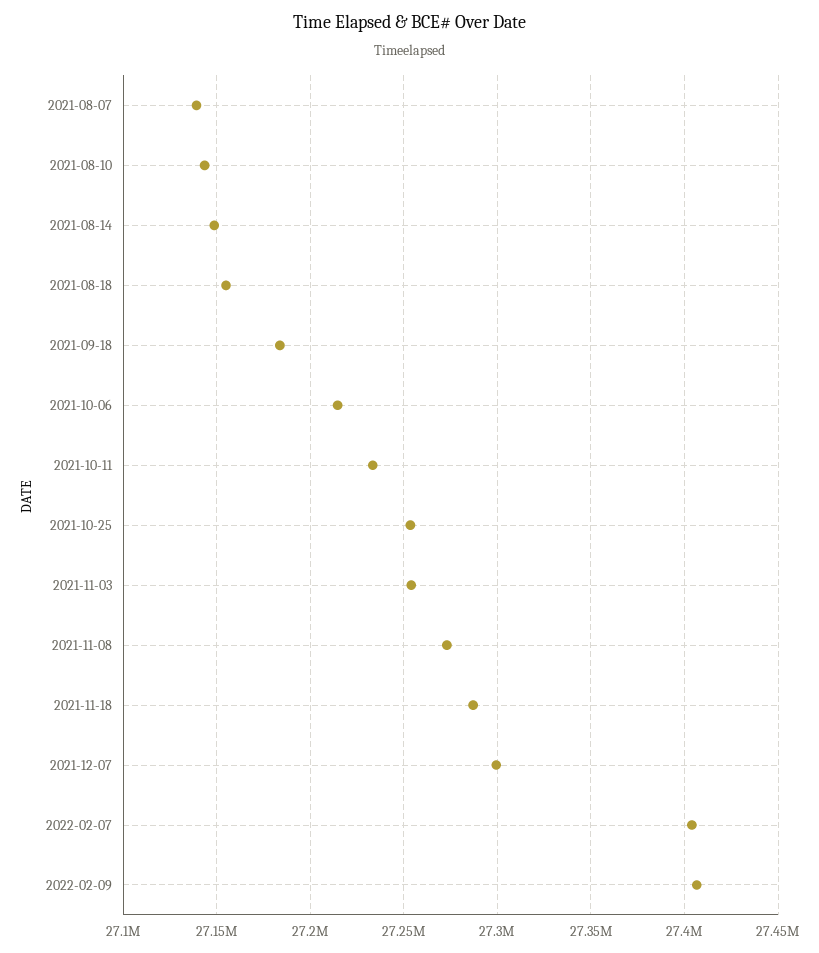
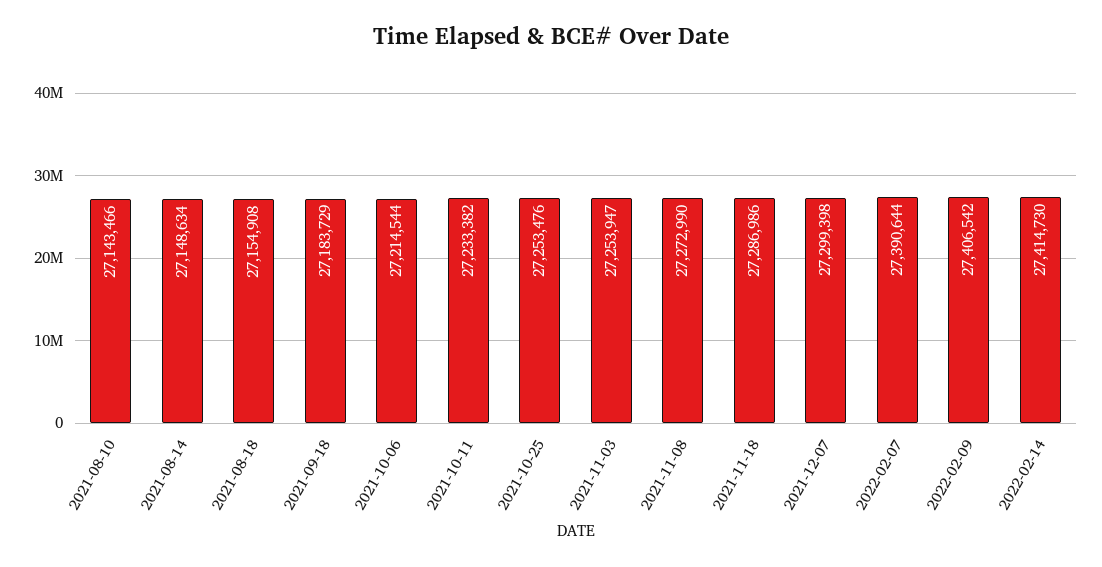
2021-08-07: 27140000 -> none
2022-02-07: 27405000 -> 27390644
2022-02-14: none -> 27414730

